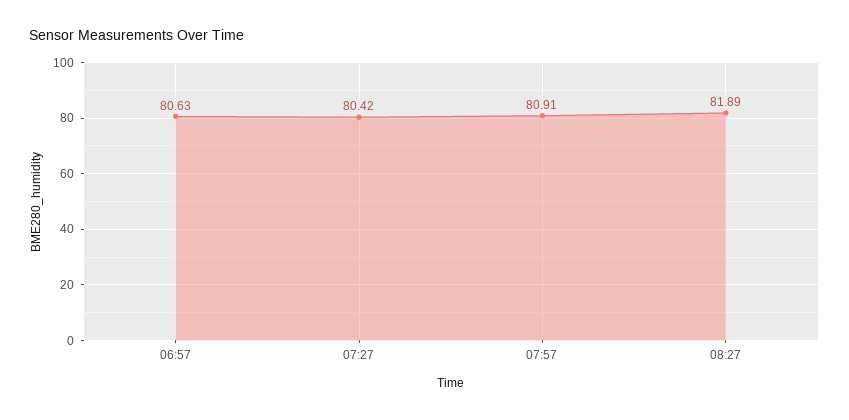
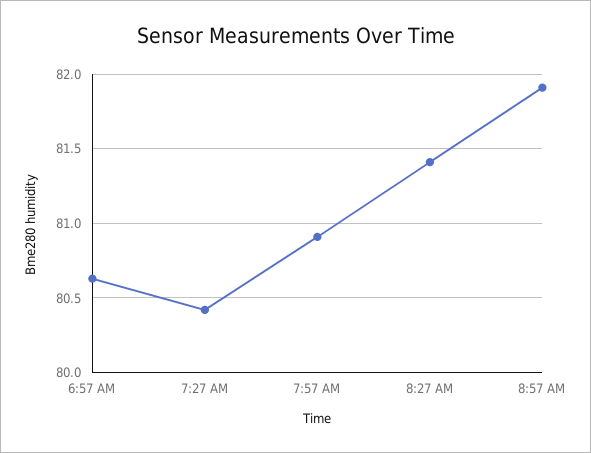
08:27: 81.89 -> 81.4
8:57 AM: none -> 81.9

